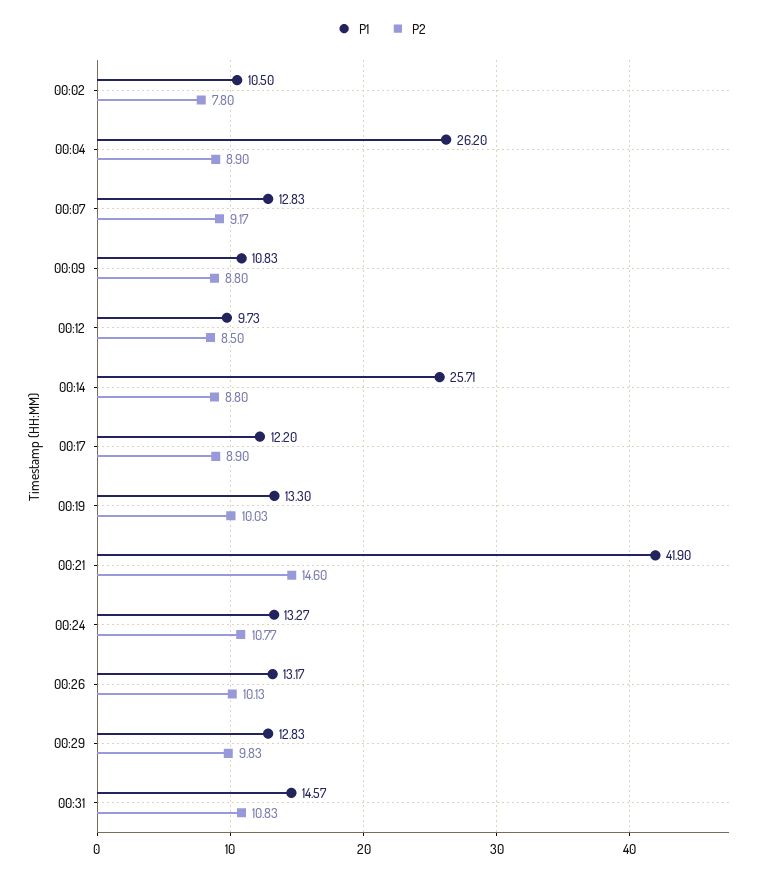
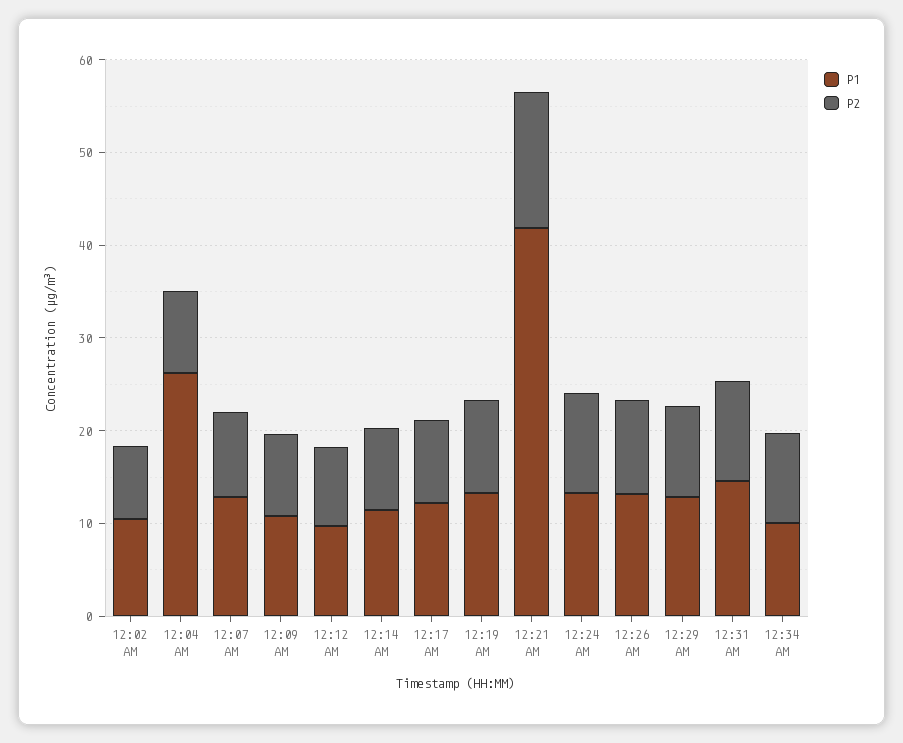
P1, 00:14: 25.71 -> 12
P1, 12:34 AM: none -> 10
P2, 12:34 AM: none -> 10

